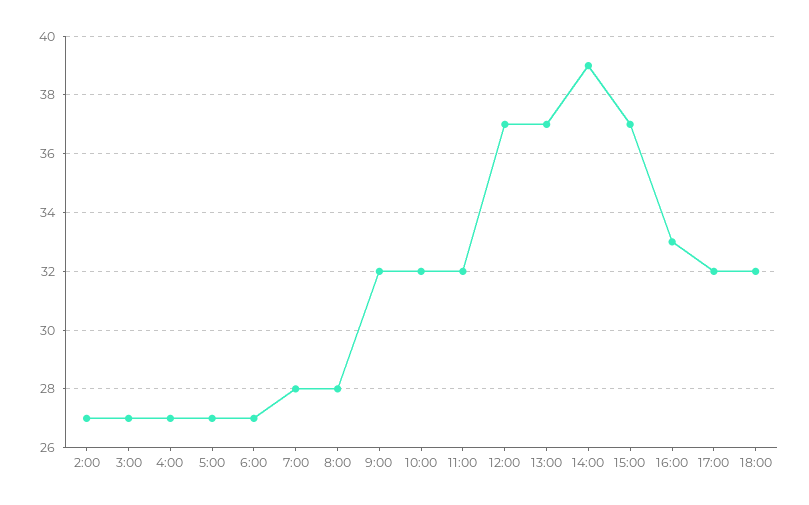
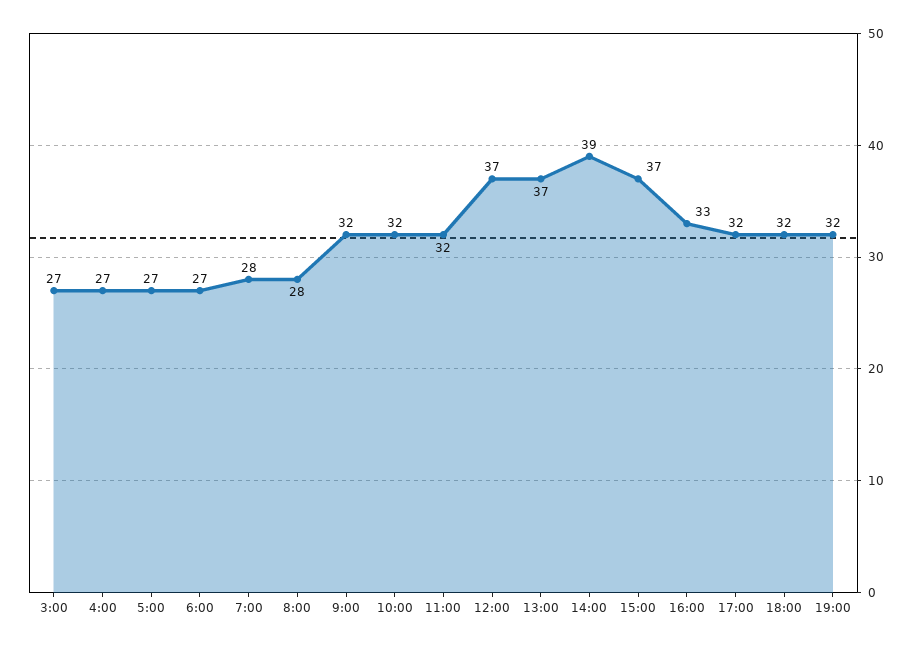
2:00: 27 -> none
19:00: none -> 32

